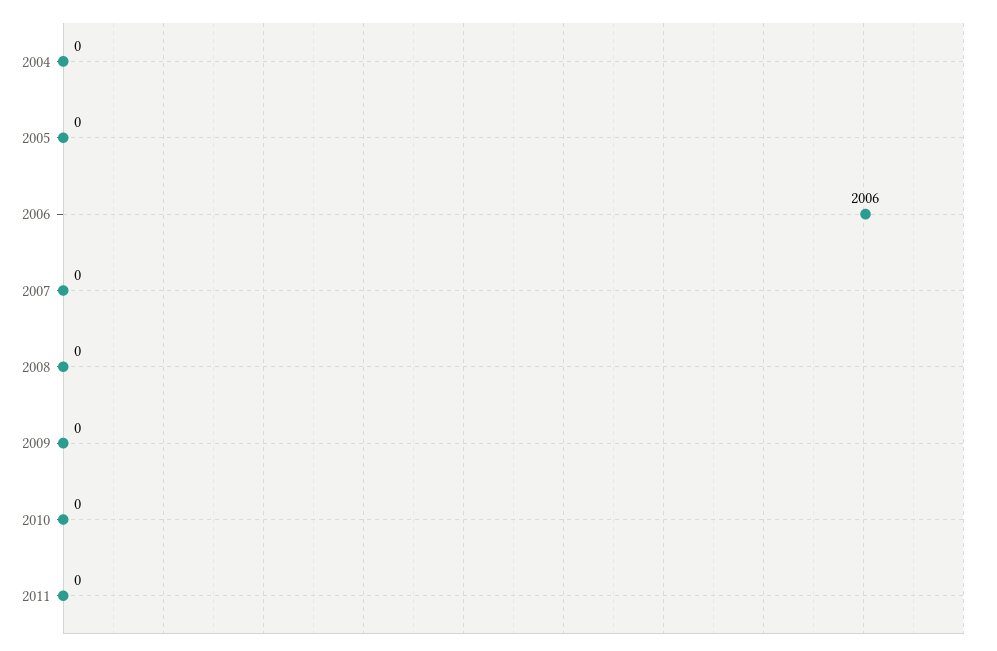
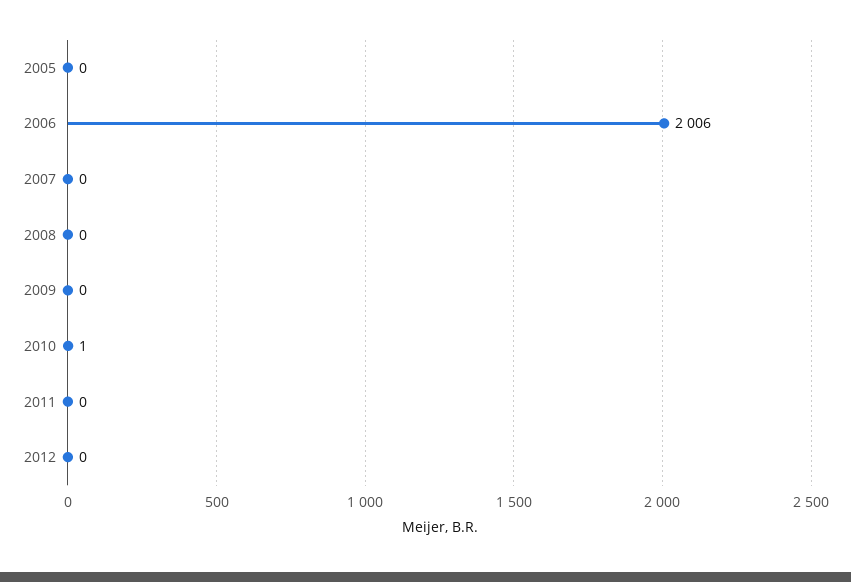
2004: 0 -> none
2010: 0 -> 1
2012: none -> 0

